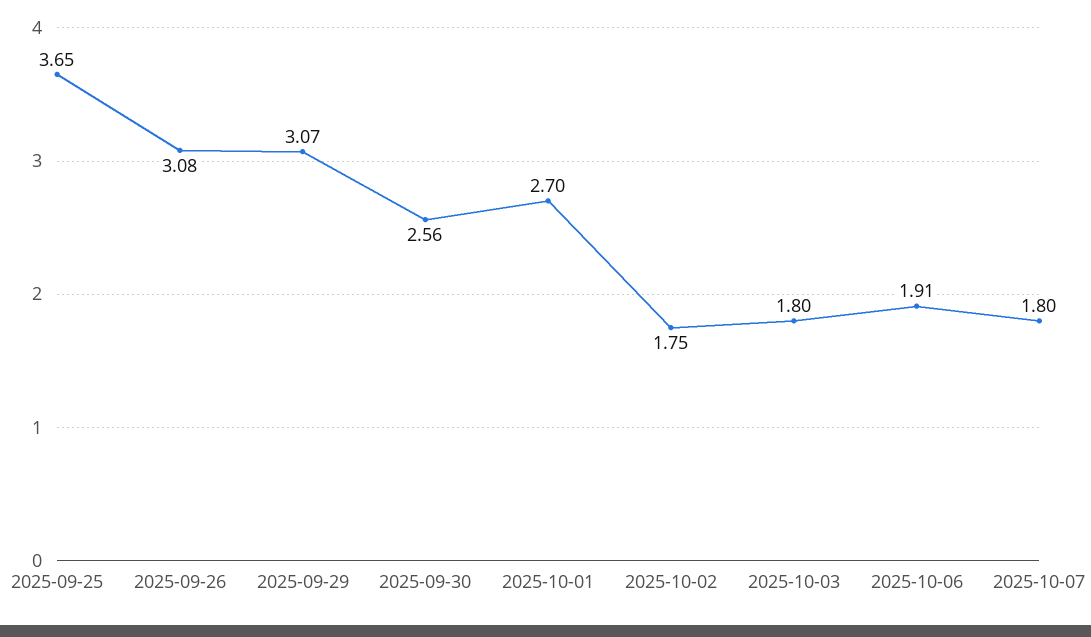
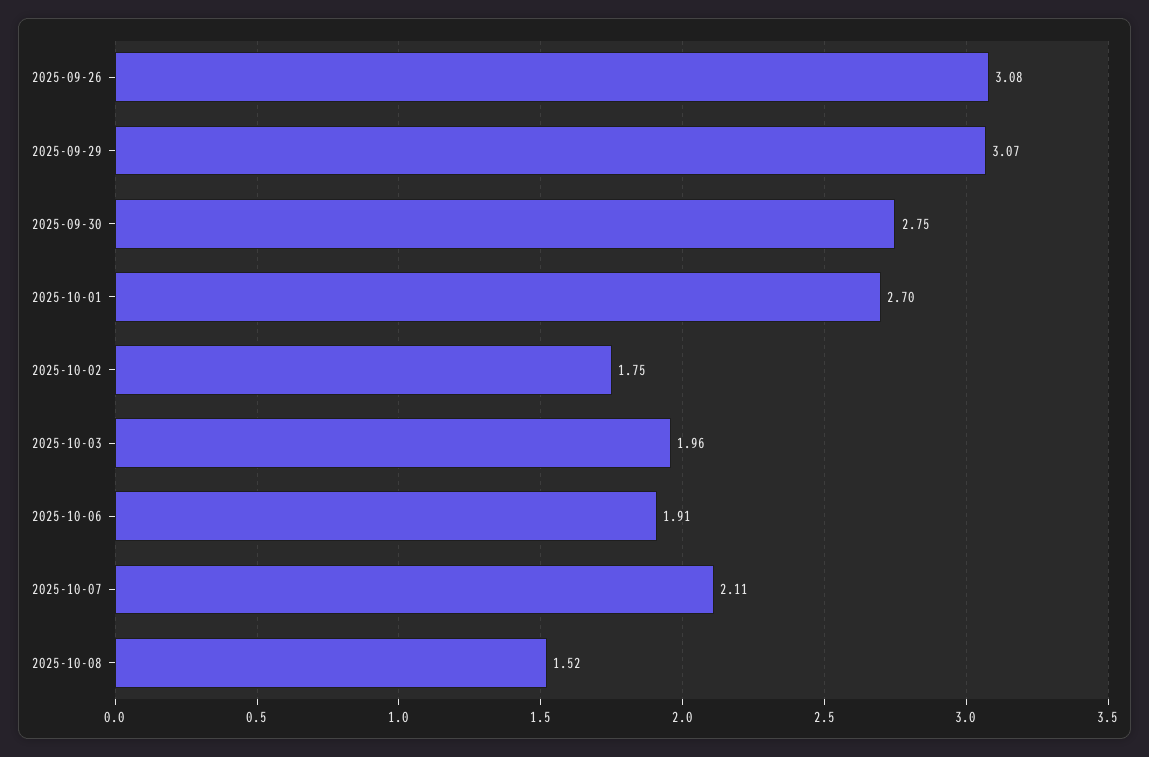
2025-09-25: 3.65 -> none
2025-09-30: 2.56 -> 2.75
2025-10-03: 1.8 -> 1.96
2025-10-07: 1.8 -> 2.11
2025-10-08: none -> 1.52

